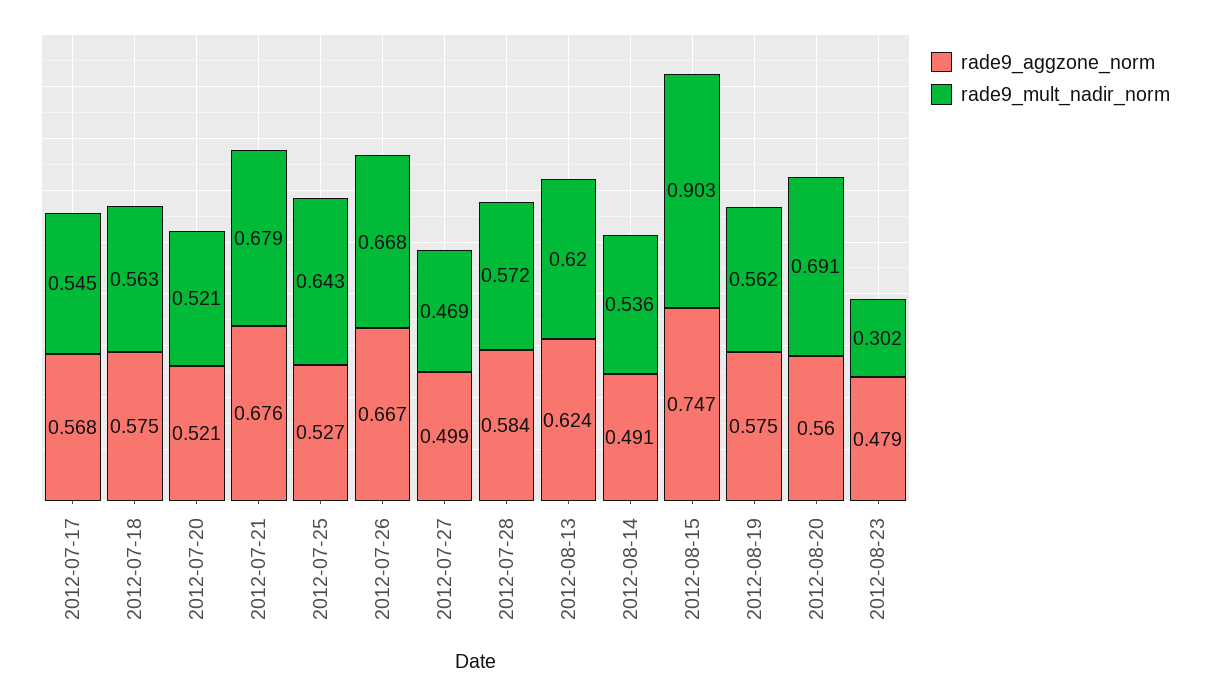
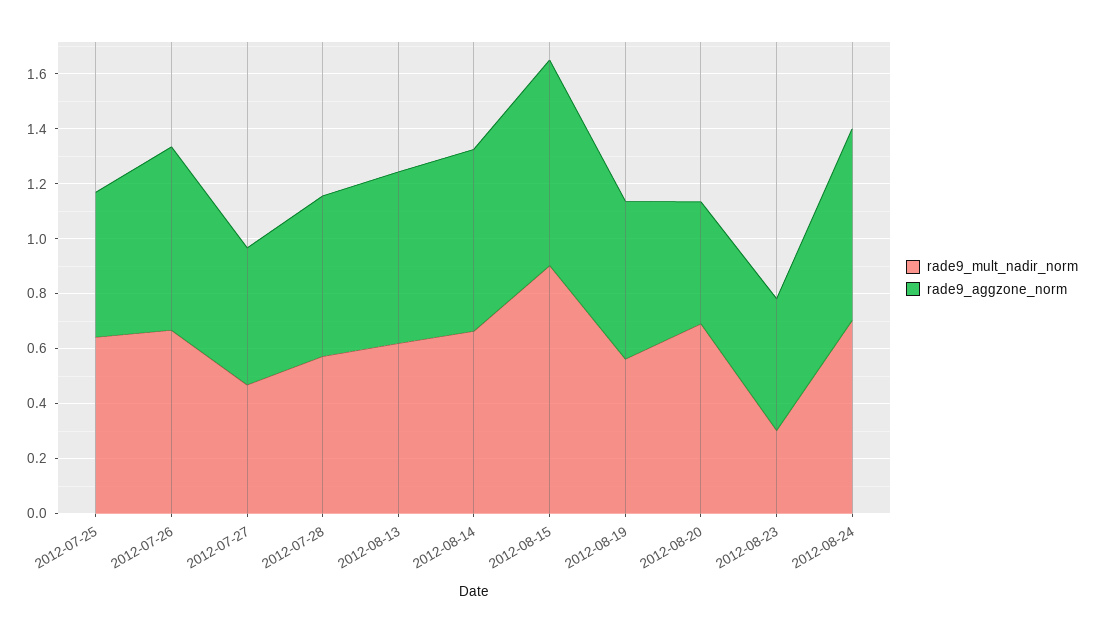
rade9_aggzone_norm, 2012-07-17: 0.568 -> none
rade9_mult_nadir_norm, 2012-07-17: 0.545 -> none
rade9_aggzone_norm, 2012-07-18: 0.575 -> none
rade9_mult_nadir_norm, 2012-07-18: 0.563 -> none
rade9_aggzone_norm, 2012-07-20: 0.521 -> none
rade9_mult_nadir_norm, 2012-07-20: 0.521 -> none
rade9_aggzone_norm, 2012-07-21: 0.676 -> none
rade9_mult_nadir_norm, 2012-07-21: 0.679 -> none
rade9_aggzone_norm, 2012-08-14: 0.491 -> 0.65
rade9_mult_nadir_norm, 2012-08-14: 0.536 -> 0.65
rade9_aggzone_norm, 2012-08-20: 0.56 -> 0.45
rade9_mult_nadir_norm, 2012-08-24: none -> 0.7
rade9_aggzone_norm, 2012-08-24: none -> 0.7

